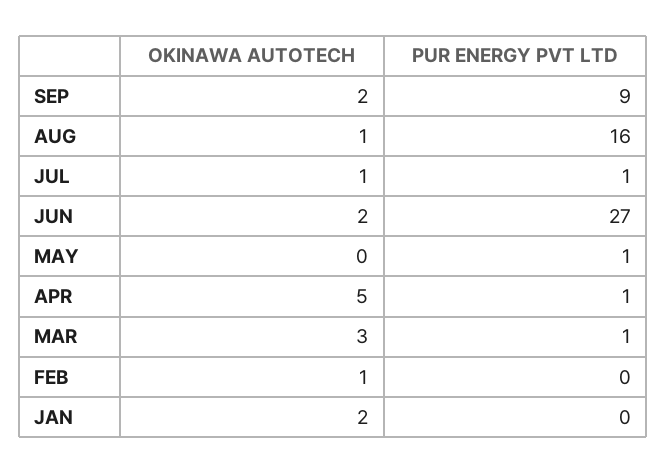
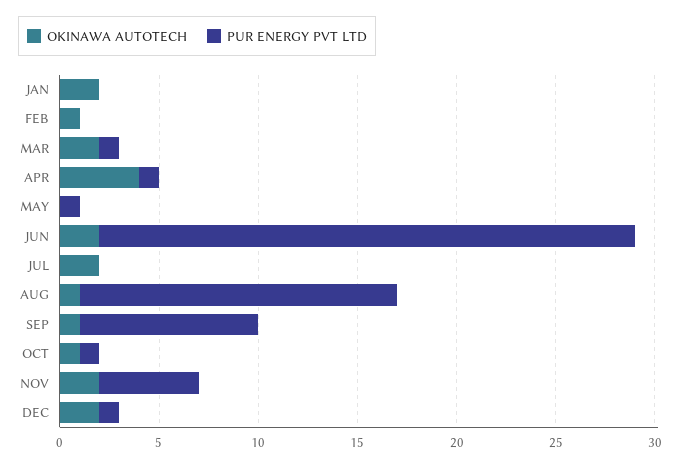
OKINAWA AUTOTECH, SEP: 2 -> 1
OKINAWA AUTOTECH, JUL: 1 -> 2
PUR ENERGY PVT LTD, JUL: 1 -> 0
OKINAWA AUTOTECH, APR: 5 -> 4
OKINAWA AUTOTECH, MAR: 3 -> 2
OKINAWA AUTOTECH, OCT: none -> 1
PUR ENERGY PVT LTD, OCT: none -> 1
OKINAWA AUTOTECH, NOV: none -> 2
PUR ENERGY PVT LTD, NOV: none -> 5
OKINAWA AUTOTECH, DEC: none -> 2
PUR ENERGY PVT LTD, DEC: none -> 1

